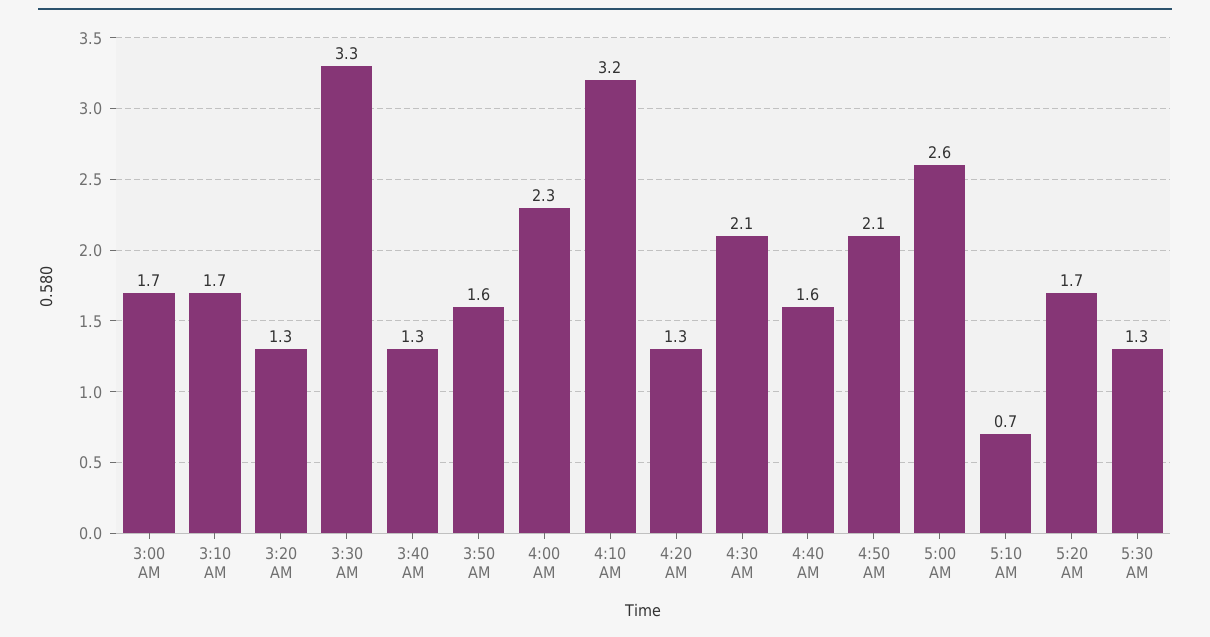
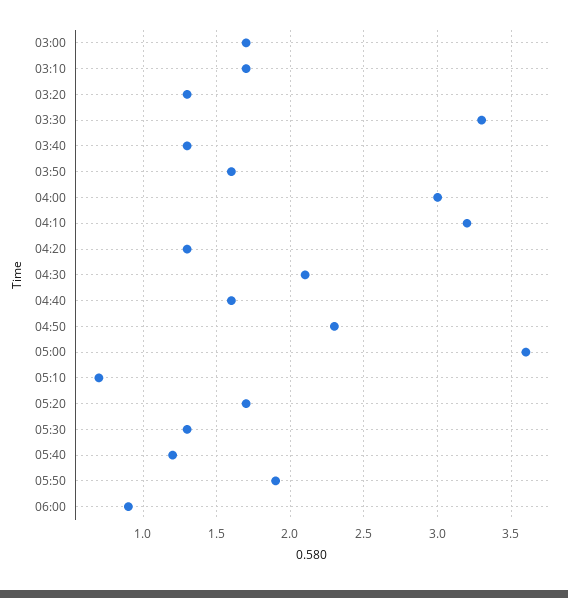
4:00 AM: 2.3 -> 3
4:50 AM: 2.1 -> 2.3
5:00 AM: 2.6 -> 3.6
05:40: none -> 1.2
05:50: none -> 1.9
06:00: none -> 0.9

